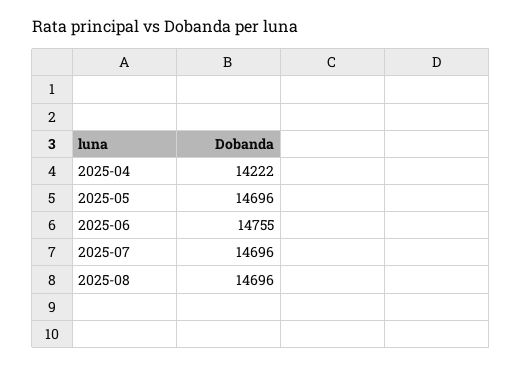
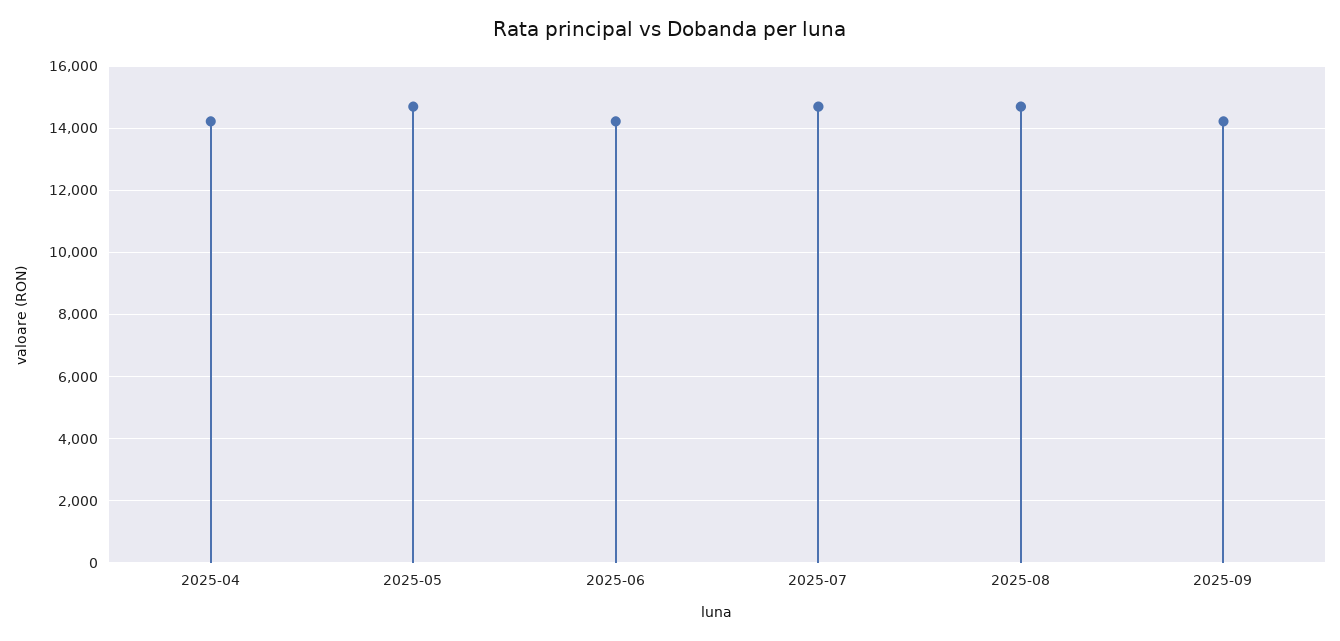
2025-06: 14755 -> 14200
2025-09: none -> 14200

